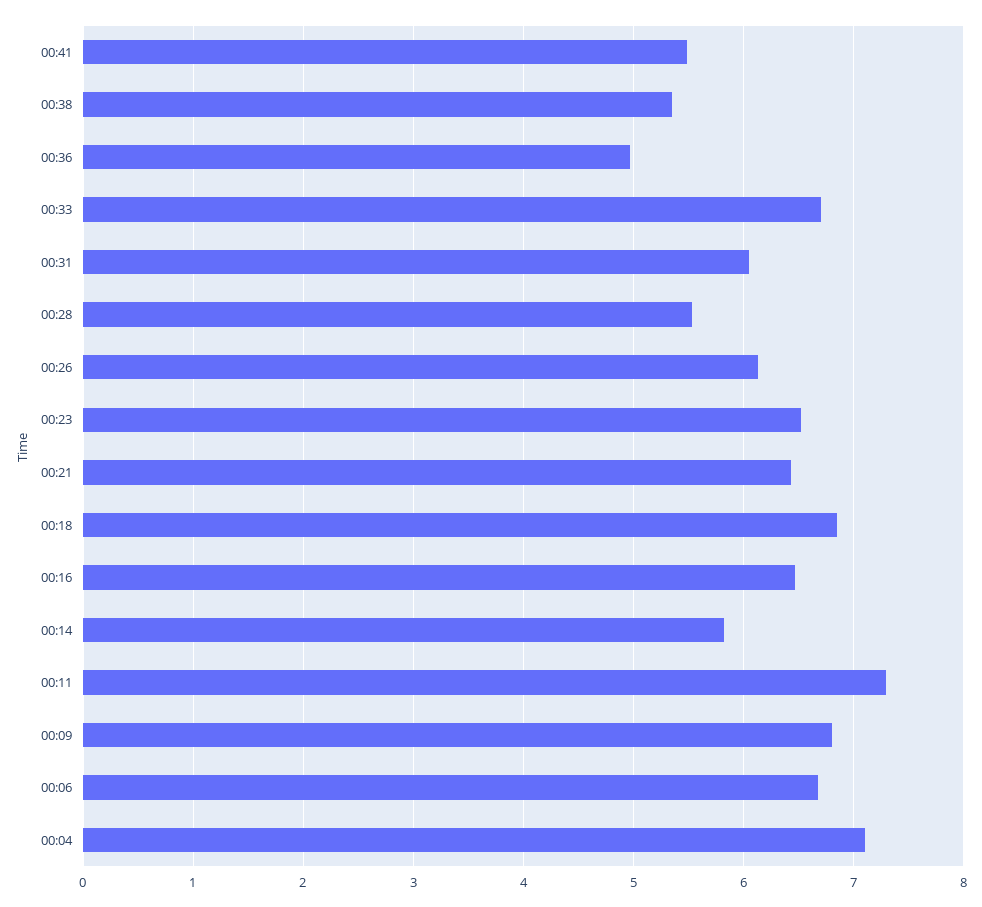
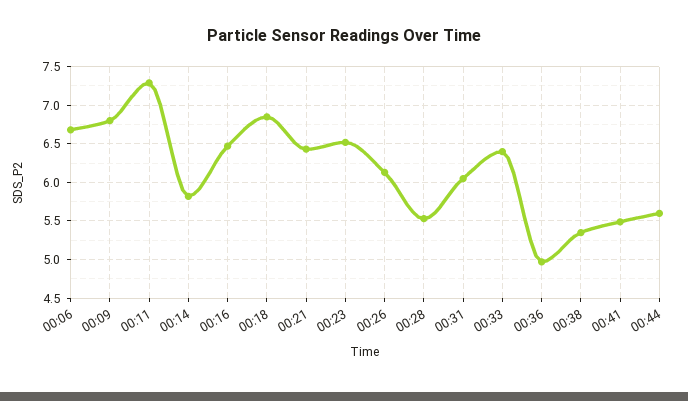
00:33: 6.7 -> 6.4
00:04: 7.1 -> none
00:44: none -> 5.6

